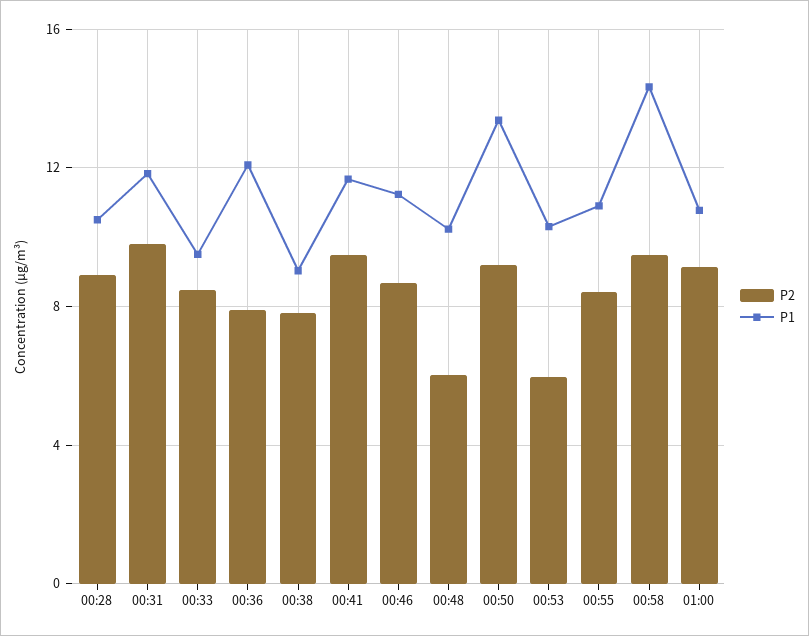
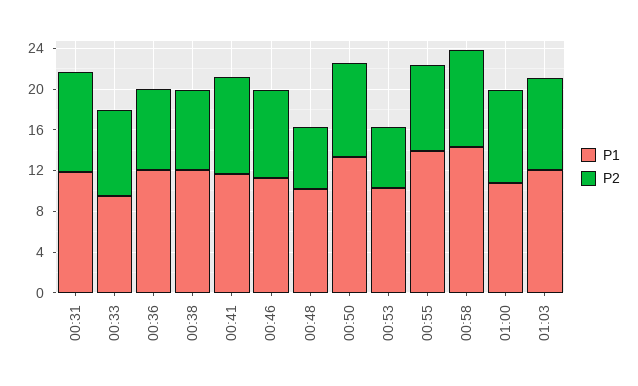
P2, 00:28: 9 -> none
P1, 00:28: 10.5 -> none
P1, 00:38: 9 -> 12
P1, 00:55: 11 -> 14
P1, 01:03: none -> 12
P2, 01:03: none -> 9

